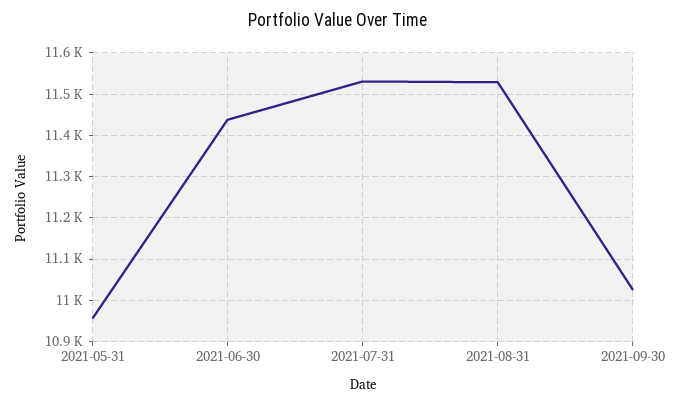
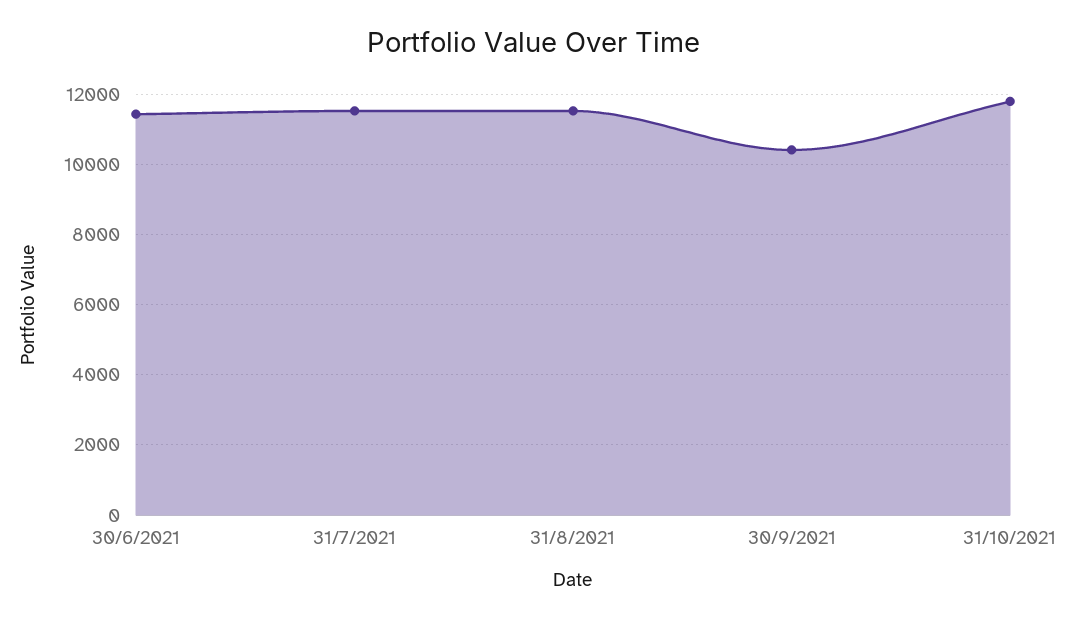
2021-05-31: 10960 -> none
2021-09-30: 11020 -> 10400
31/10/2021: none -> 11800

